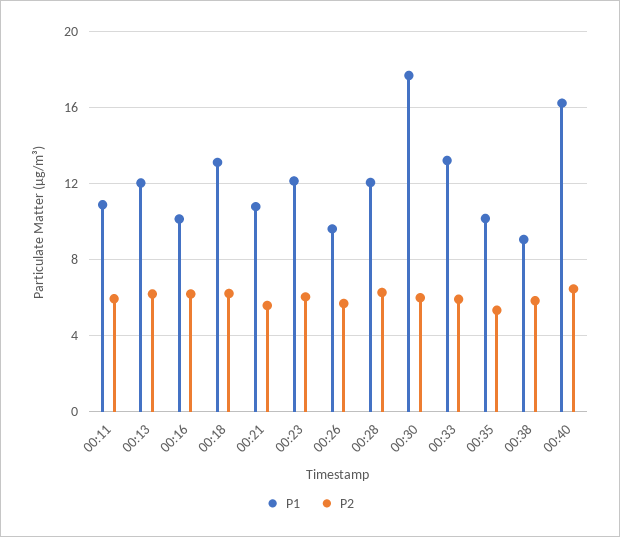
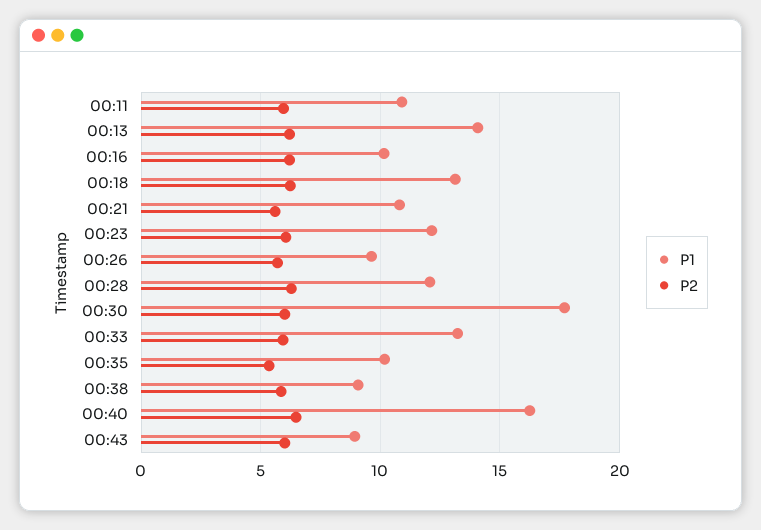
P1, 00:13: 12 -> 14
P1, 00:43: none -> 9
P2, 00:43: none -> 6

